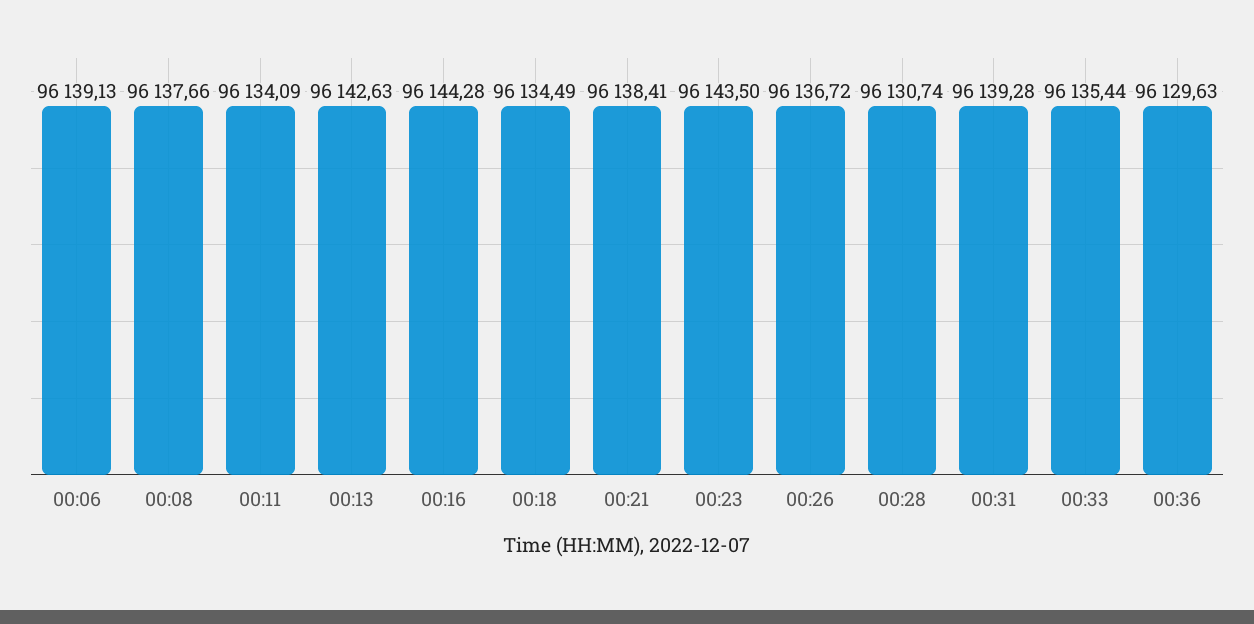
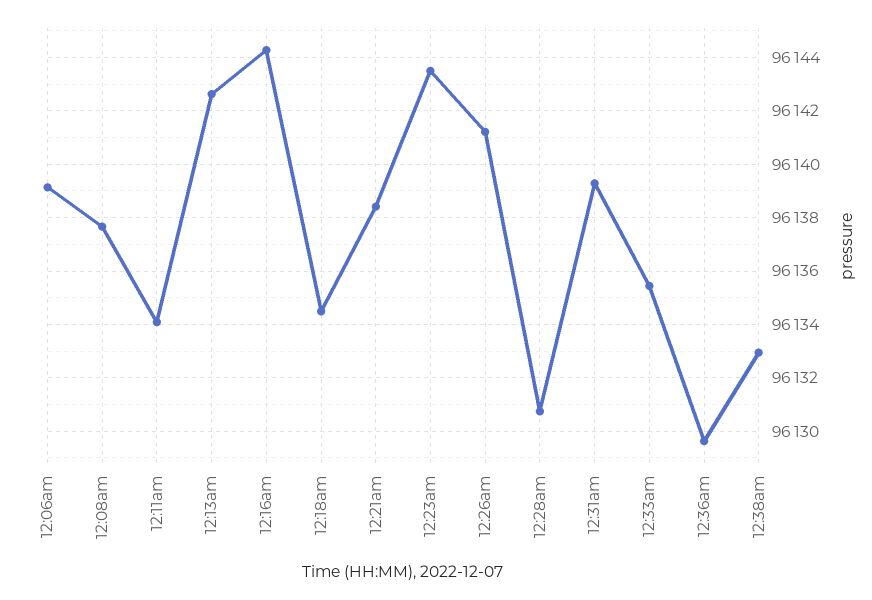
00:26: 96136.72 -> 96141.25
12:38am: none -> 96133

